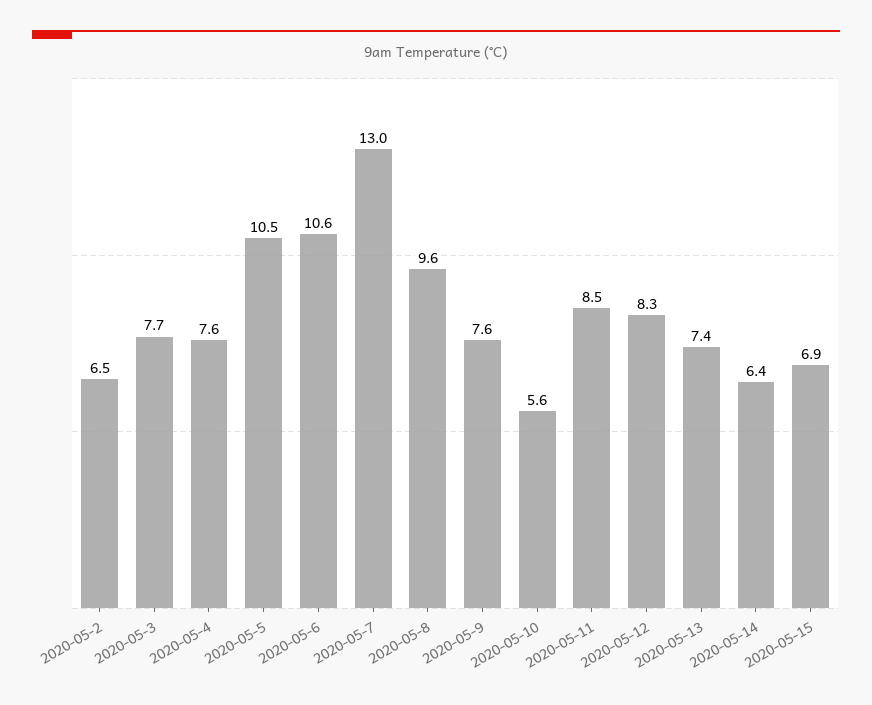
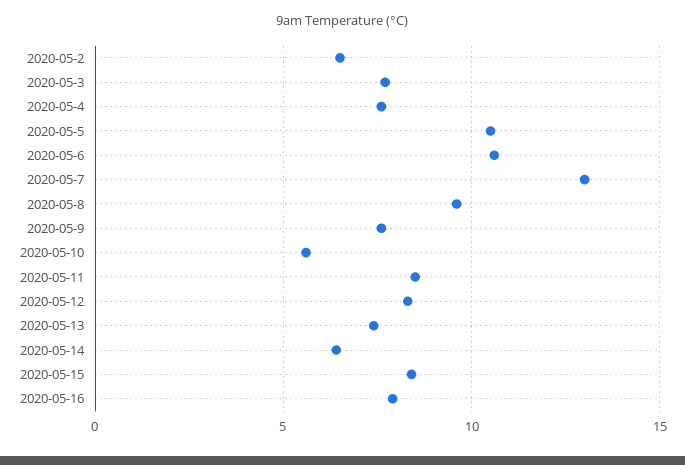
2020-05-15: 6.9 -> 8.5
2020-05-16: none -> 8

